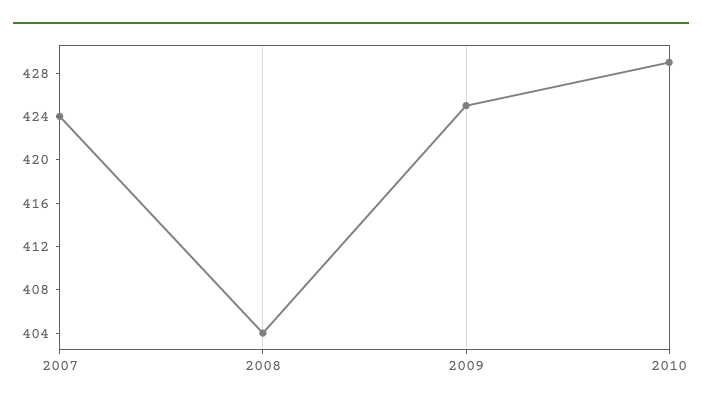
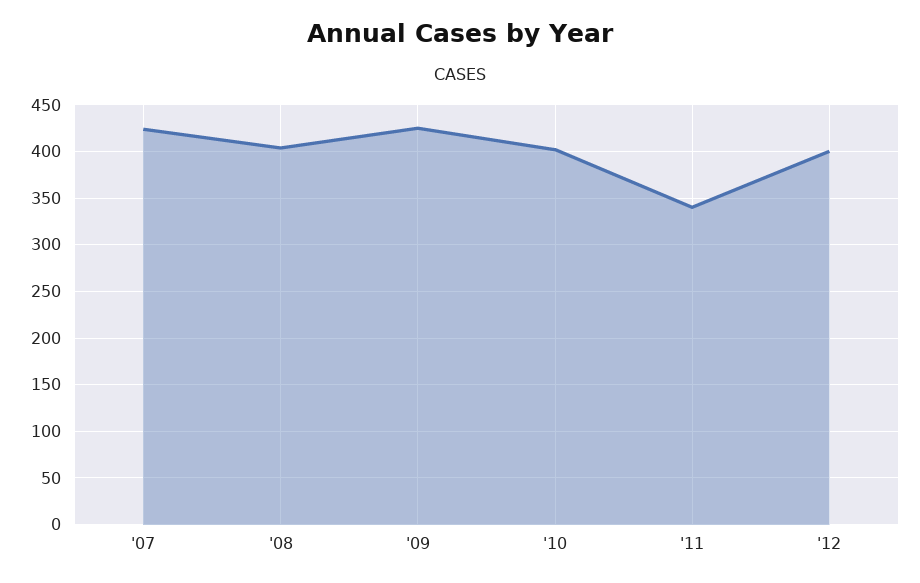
2010: 429 -> 400
'11: none -> 340
'12: none -> 400

